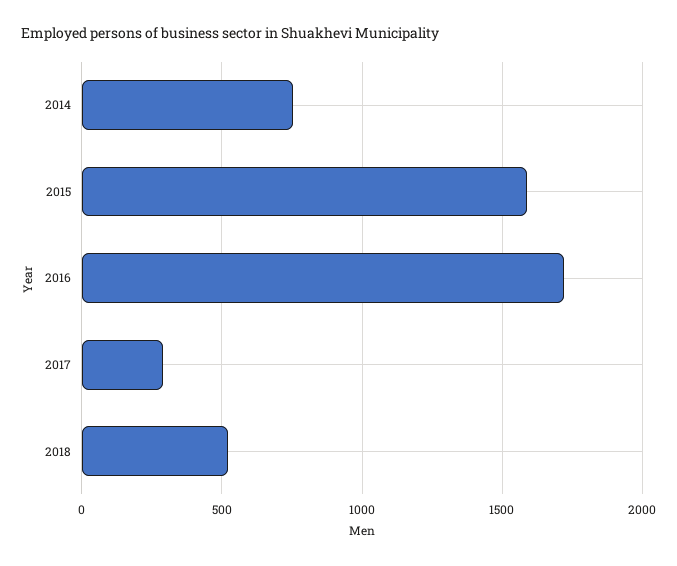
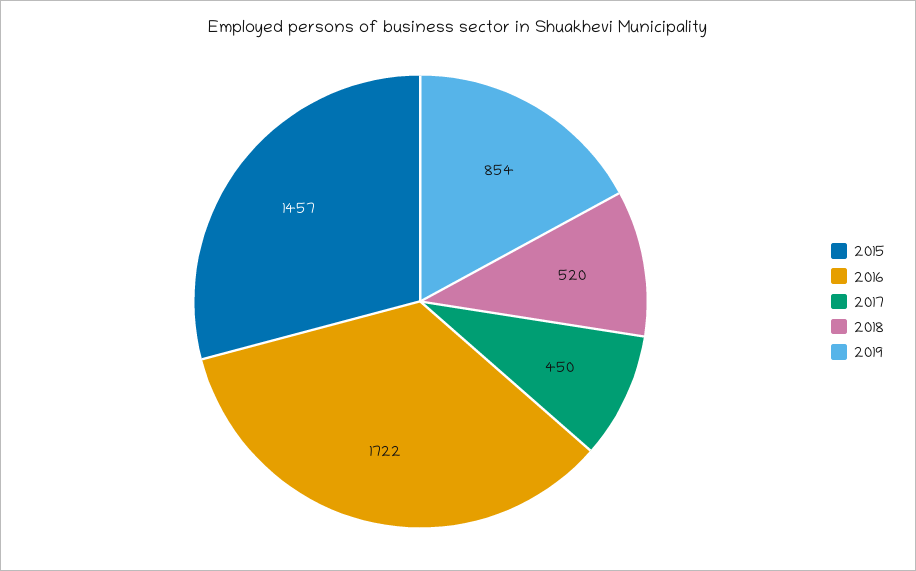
2014: 750 -> none
2015: 1600 -> 1457
2017: 300 -> 450
2019: none -> 854

